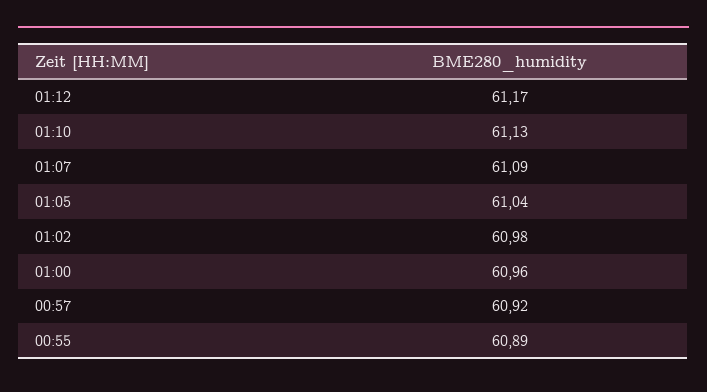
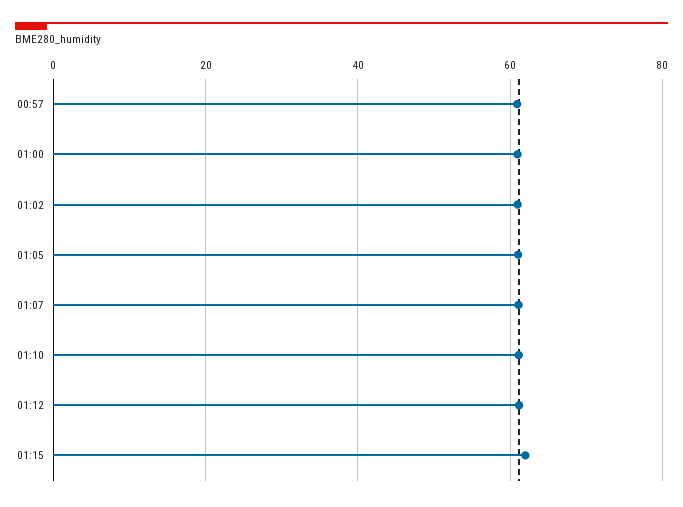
00:55: 60.89 -> none
01:15: none -> 62

